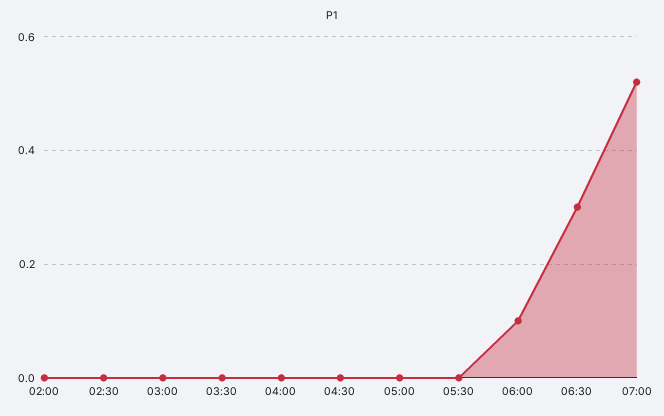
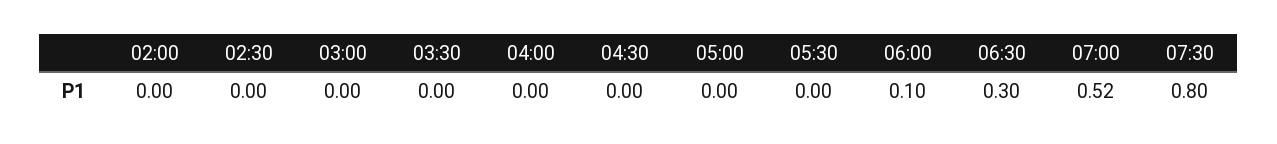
07:30: none -> 0.8

